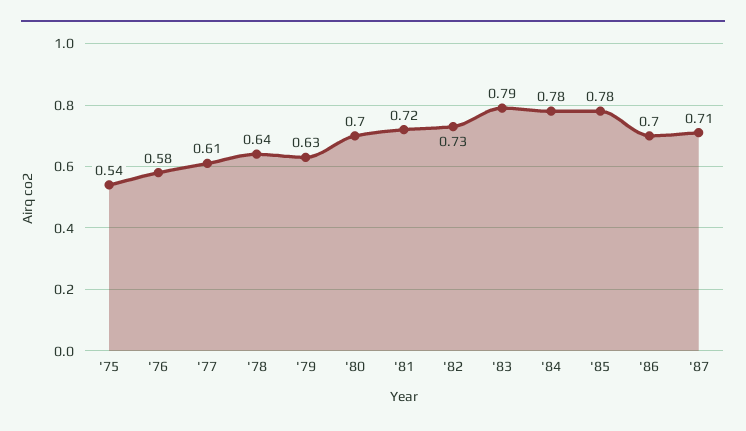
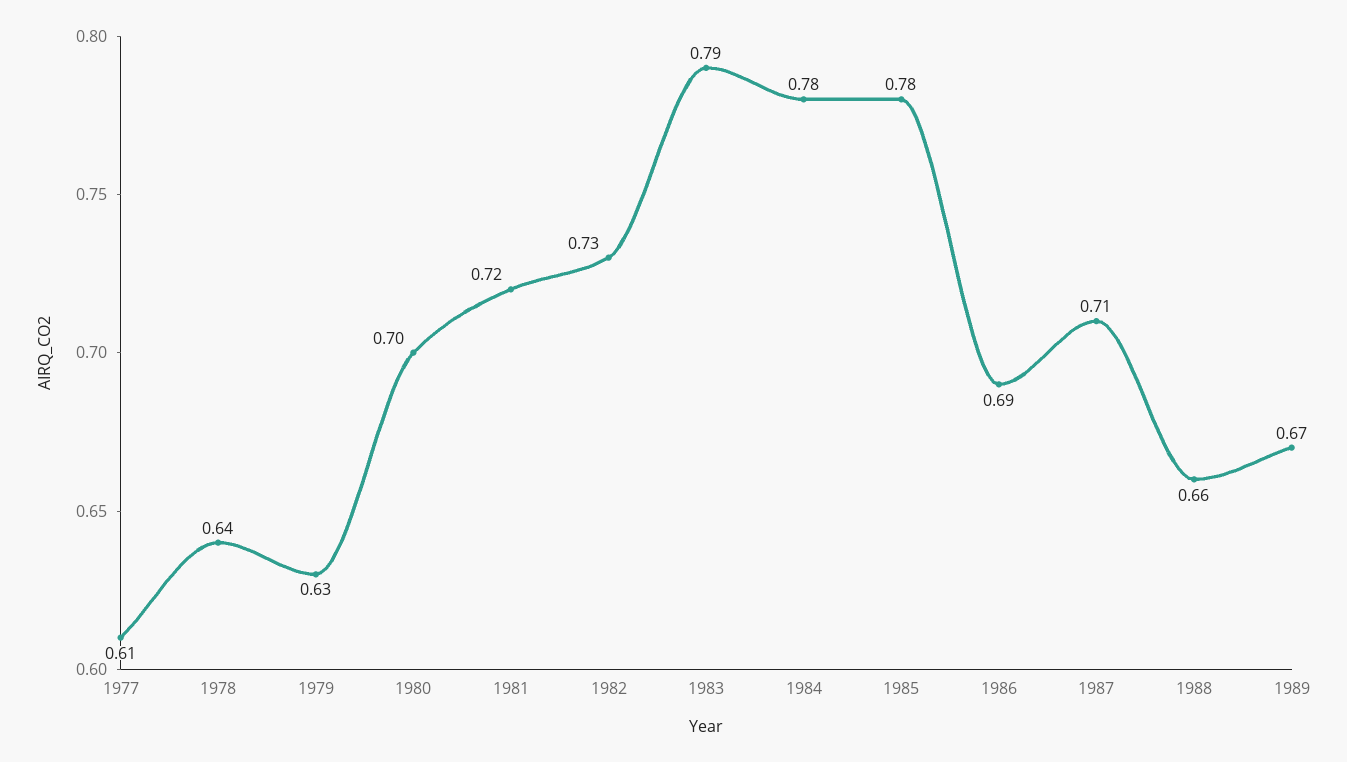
'75: 0.54 -> none
'76: 0.58 -> none
'86: 0.7 -> 0.69
1988: none -> 0.66
1989: none -> 0.67

